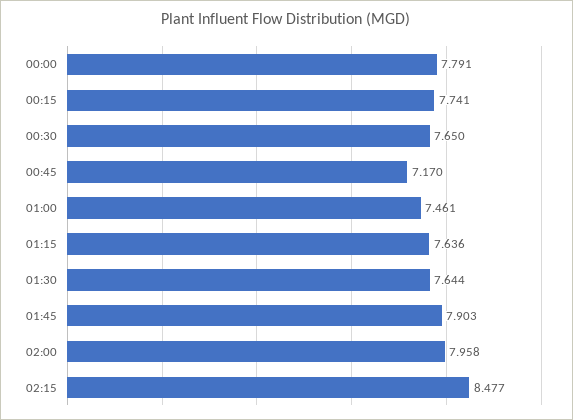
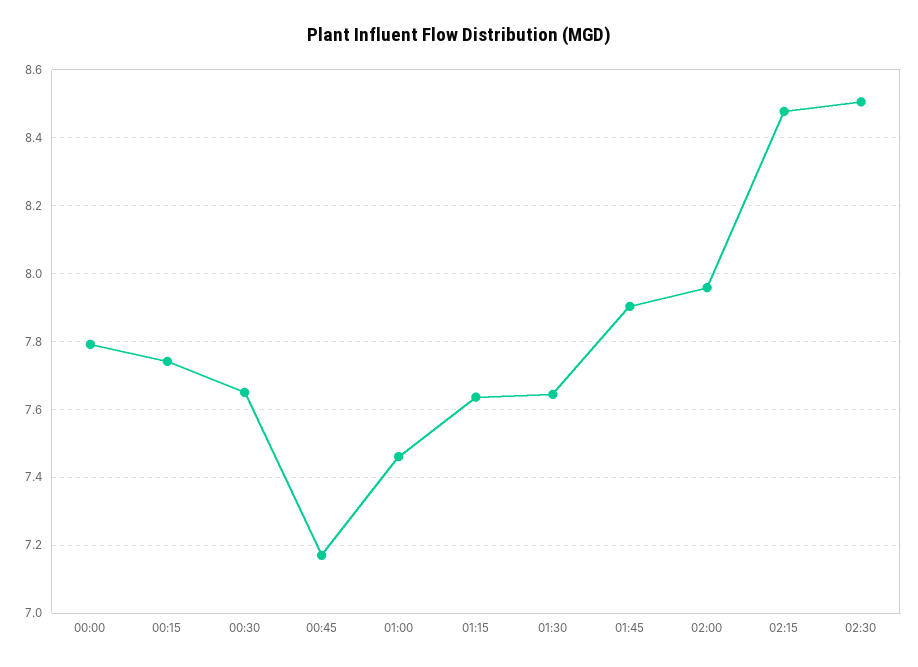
02:30: none -> 8.5

